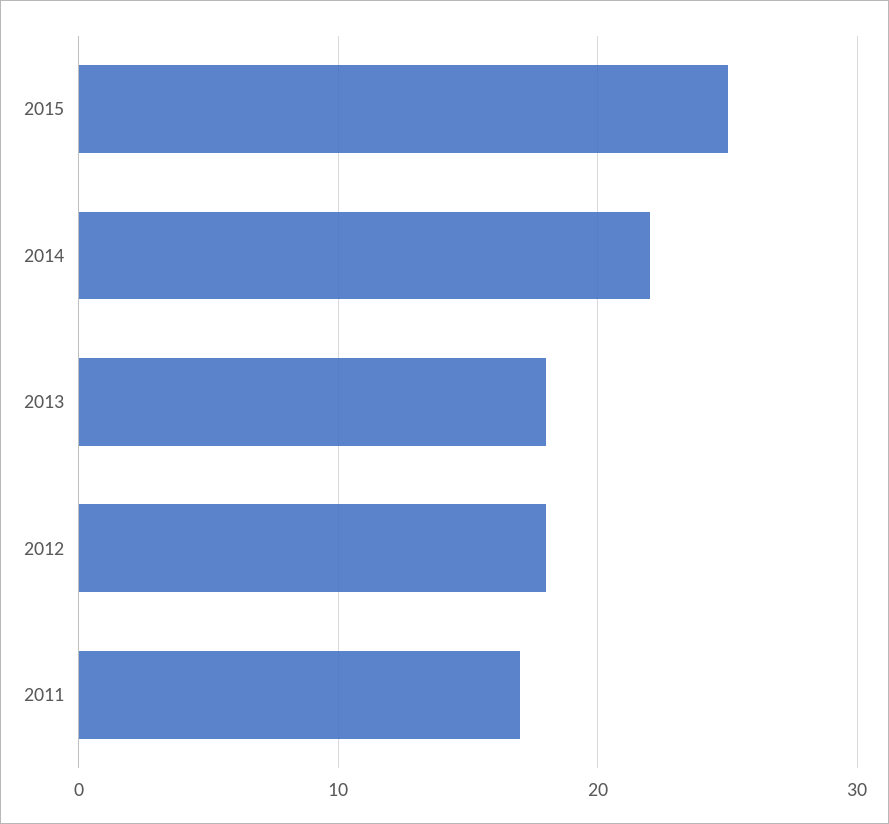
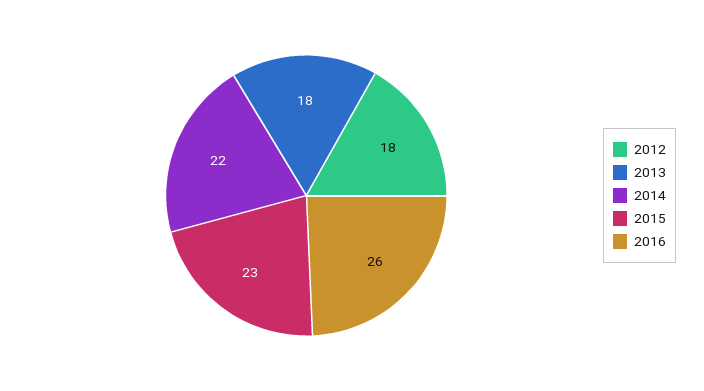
2015: 25 -> 23
2011: 17 -> none
2016: none -> 26

